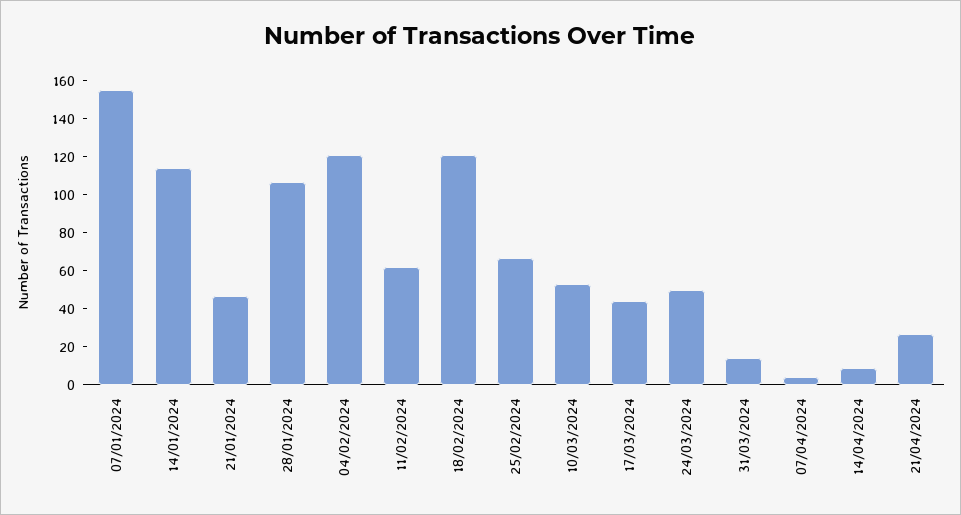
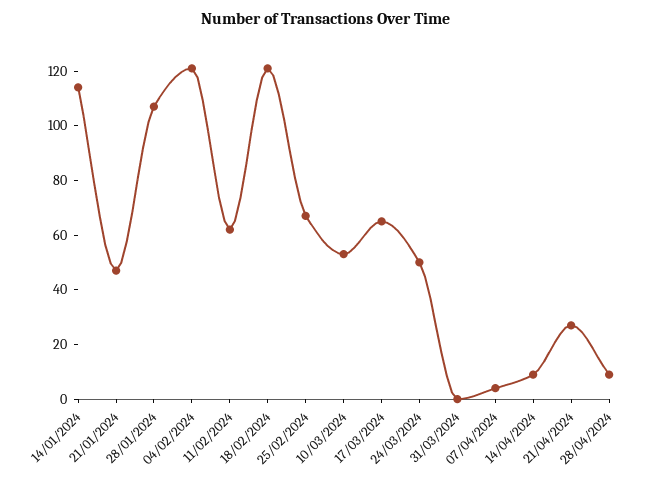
07/01/2024: 155 -> none
17/03/2024: 45 -> 65
31/03/2024: 15 -> 0
28/04/2024: none -> 10

